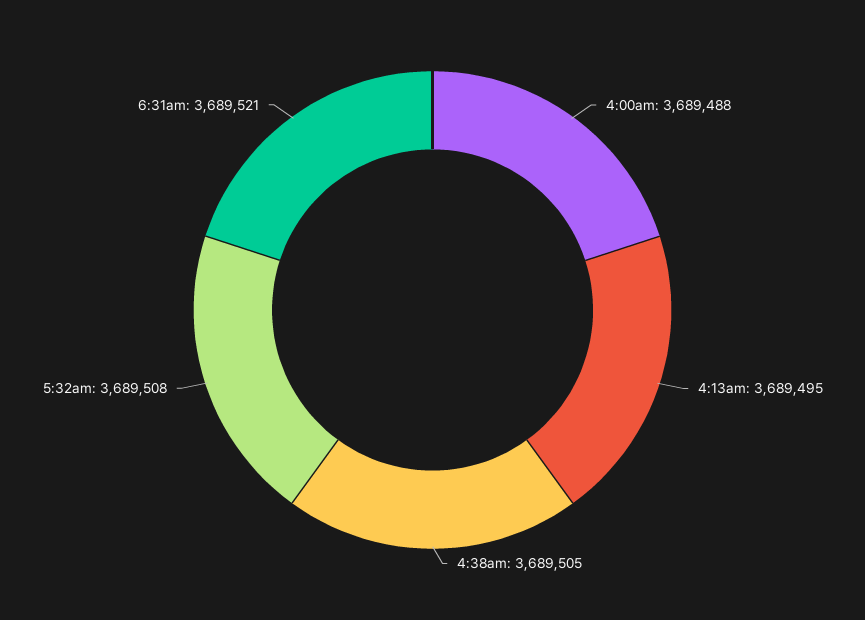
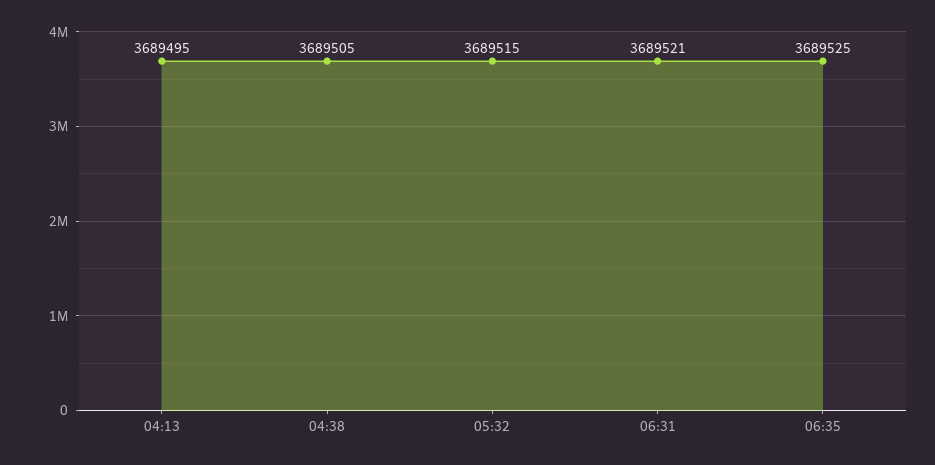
4:00am: 3689488 -> none
5:32am: 3689508 -> 3689515
06:35: none -> 3689525

